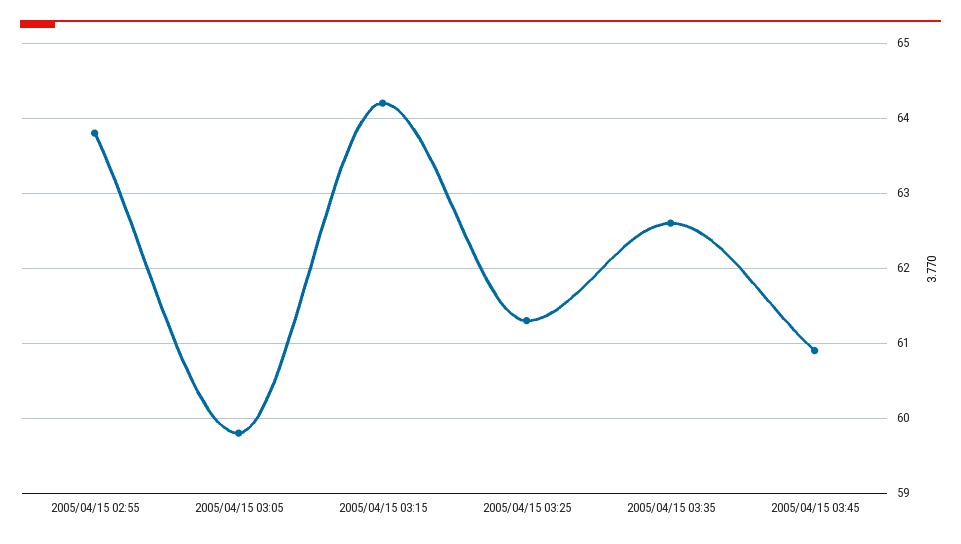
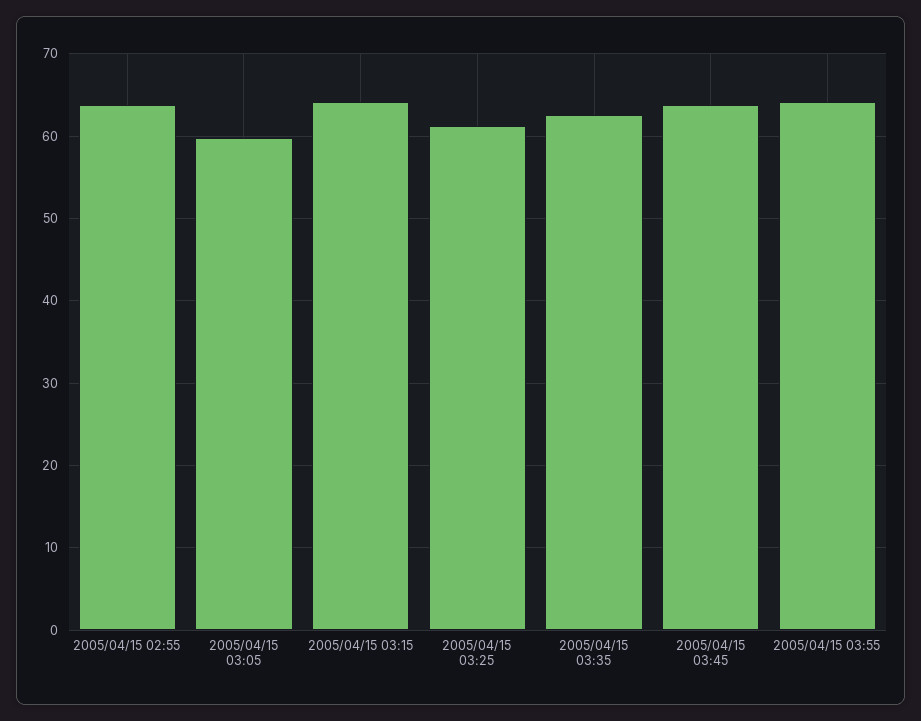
2005/04/15 03:45: 60.9 -> 64
2005/04/15 03:55: none -> 64

